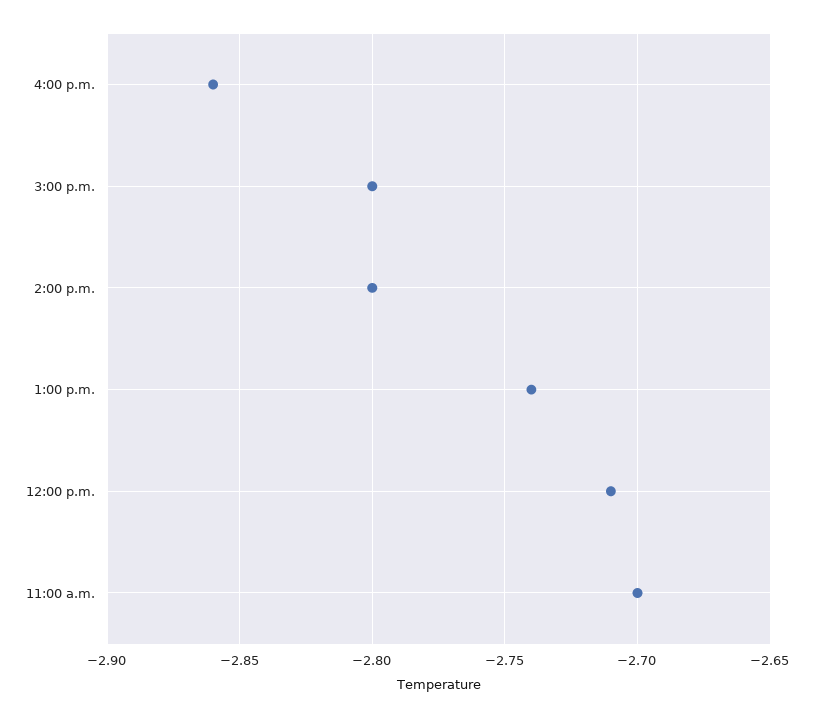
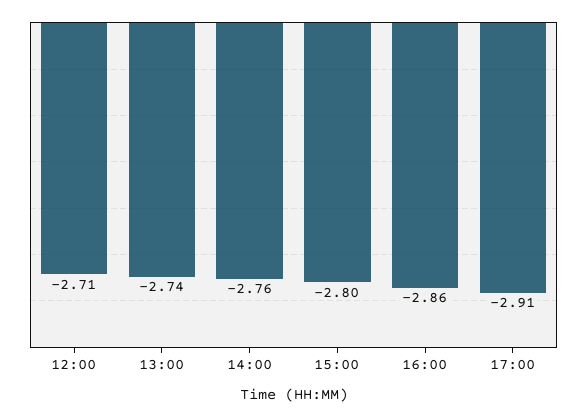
2:00 p.m.: -2.8 -> -2.76
11:00 a.m.: -2.7 -> none
17:00: none -> -2.91

